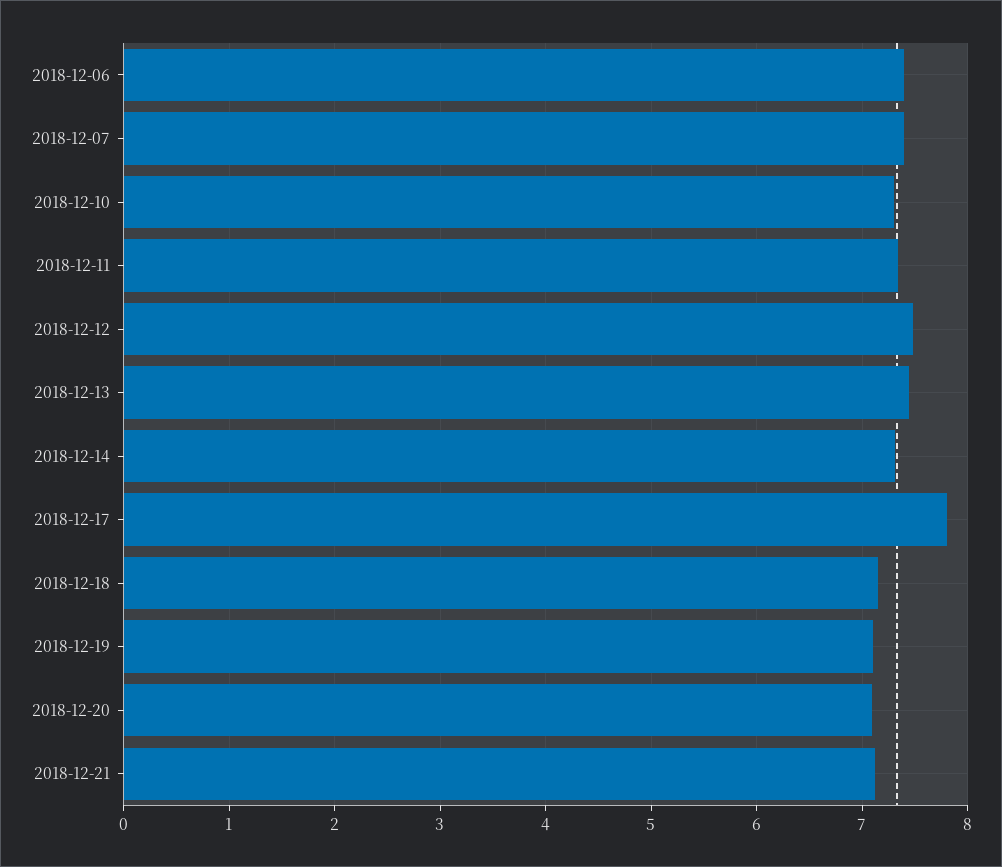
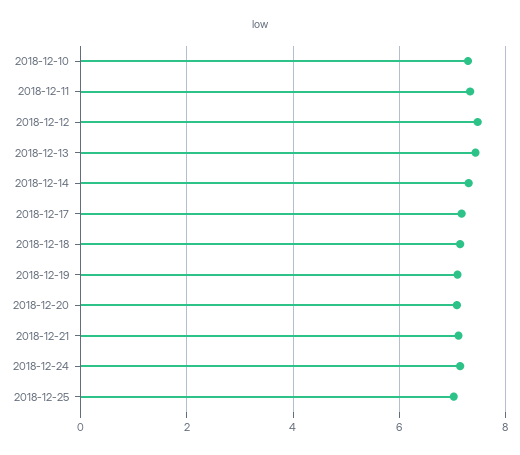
2018-12-06: 7.4 -> none
2018-12-07: 7.4 -> none
2018-12-17: 7.8 -> 7.2
2018-12-24: none -> 7.2
2018-12-25: none -> 7

